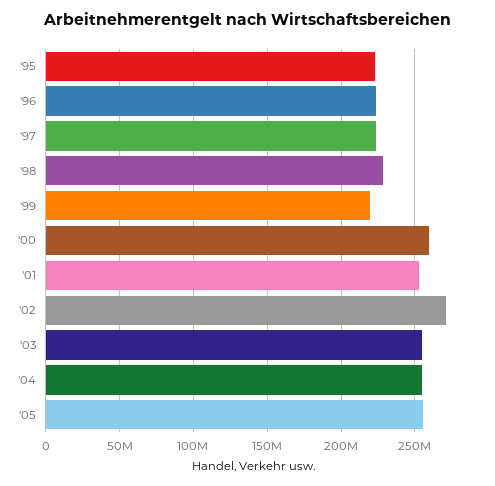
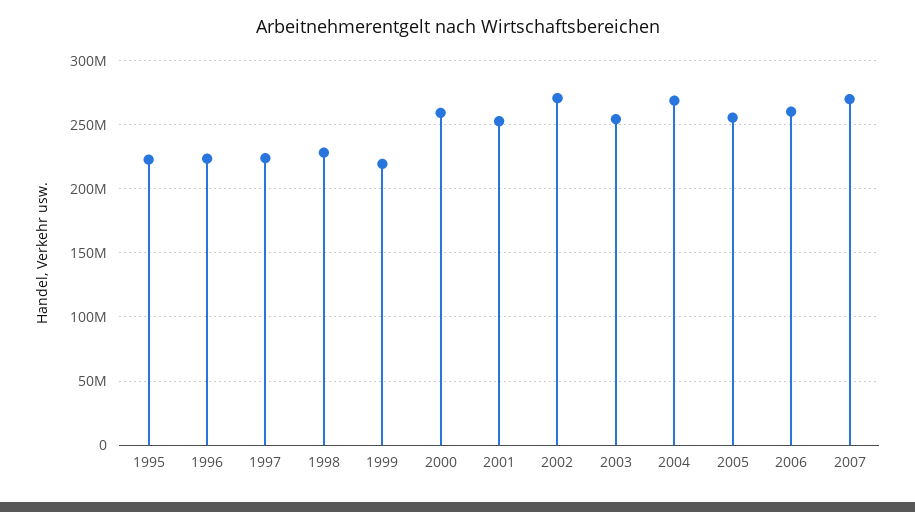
'04: 255000000 -> 270000000
2006: none -> 260000000
2007: none -> 270000000

